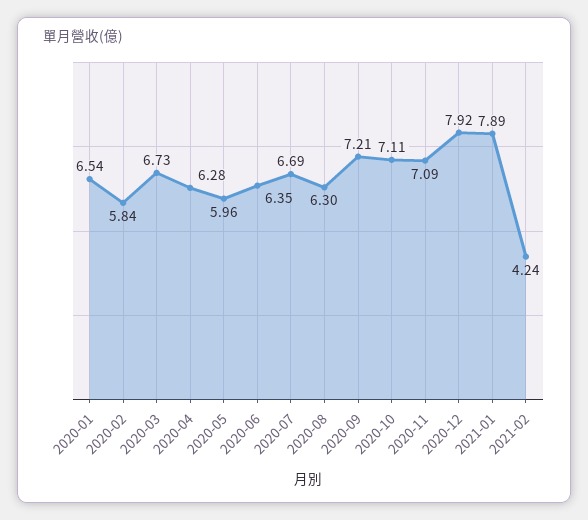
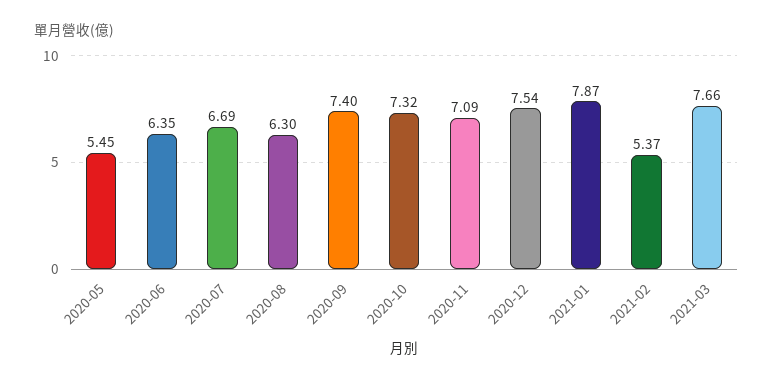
2020-01: 6.54 -> none
2020-02: 5.84 -> none
2020-03: 6.73 -> none
2020-04: 6.28 -> none
2020-05: 5.96 -> 5.45
2020-09: 7.21 -> 7.4
2020-10: 7.11 -> 7.32
2020-12: 7.92 -> 7.54
2021-01: 7.89 -> 7.87
2021-02: 4.24 -> 5.37
2021-03: none -> 7.66

